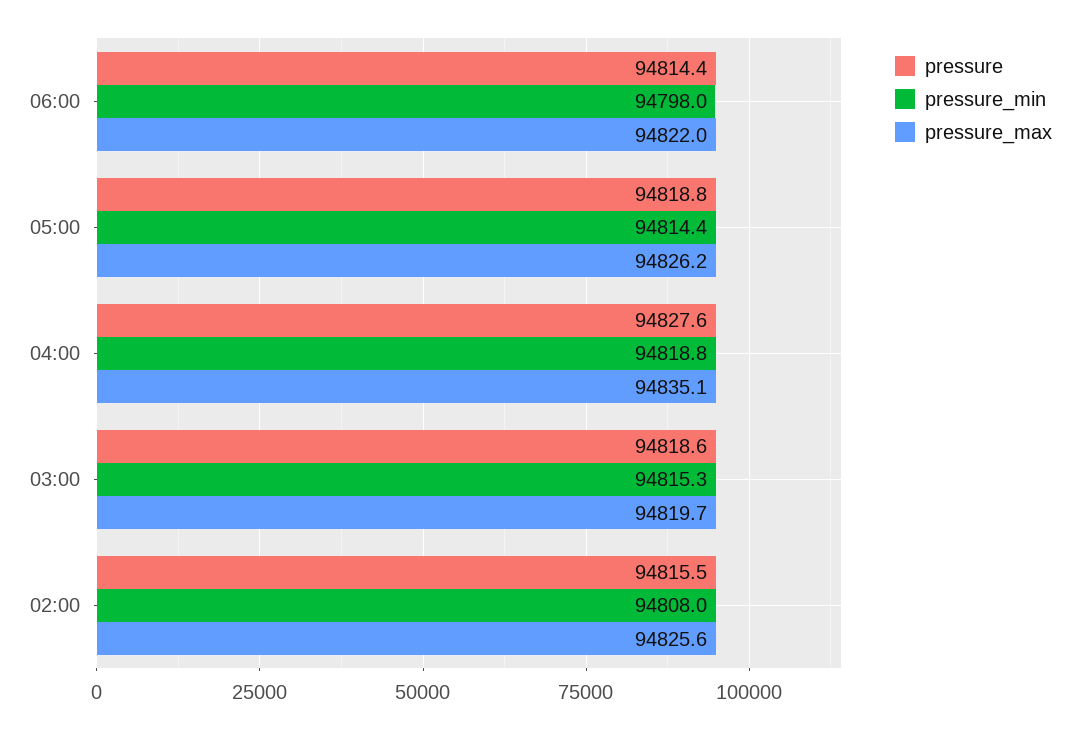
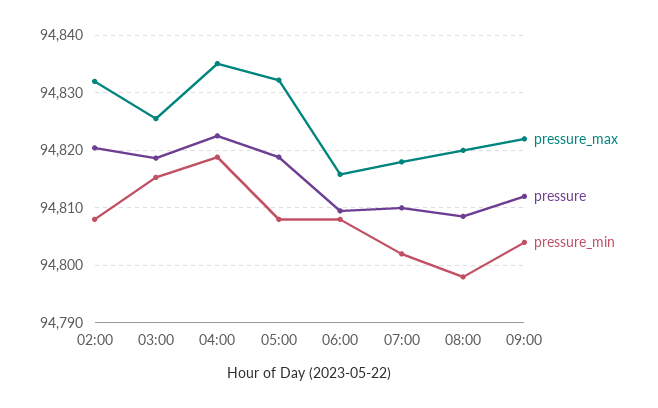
pressure, 06:00: 94814.4 -> 94810
pressure_min, 06:00: 94798 -> 94808
pressure_max, 06:00: 94822 -> 94816
pressure_min, 05:00: 94814.4 -> 94808
pressure_max, 05:00: 94826.2 -> 94832
pressure, 04:00: 94827.6 -> 94822
pressure_max, 03:00: 94819.7 -> 94826
pressure, 02:00: 94815.5 -> 94820
pressure_max, 02:00: 94825.6 -> 94832
pressure_max, 07:00: none -> 94818
pressure, 07:00: none -> 94810
pressure_min, 07:00: none -> 94802
pressure_max, 08:00: none -> 94820
pressure, 08:00: none -> 94808
pressure_min, 08:00: none -> 94798
pressure_max, 09:00: none -> 94822
pressure, 09:00: none -> 94812
pressure_min, 09:00: none -> 94804

